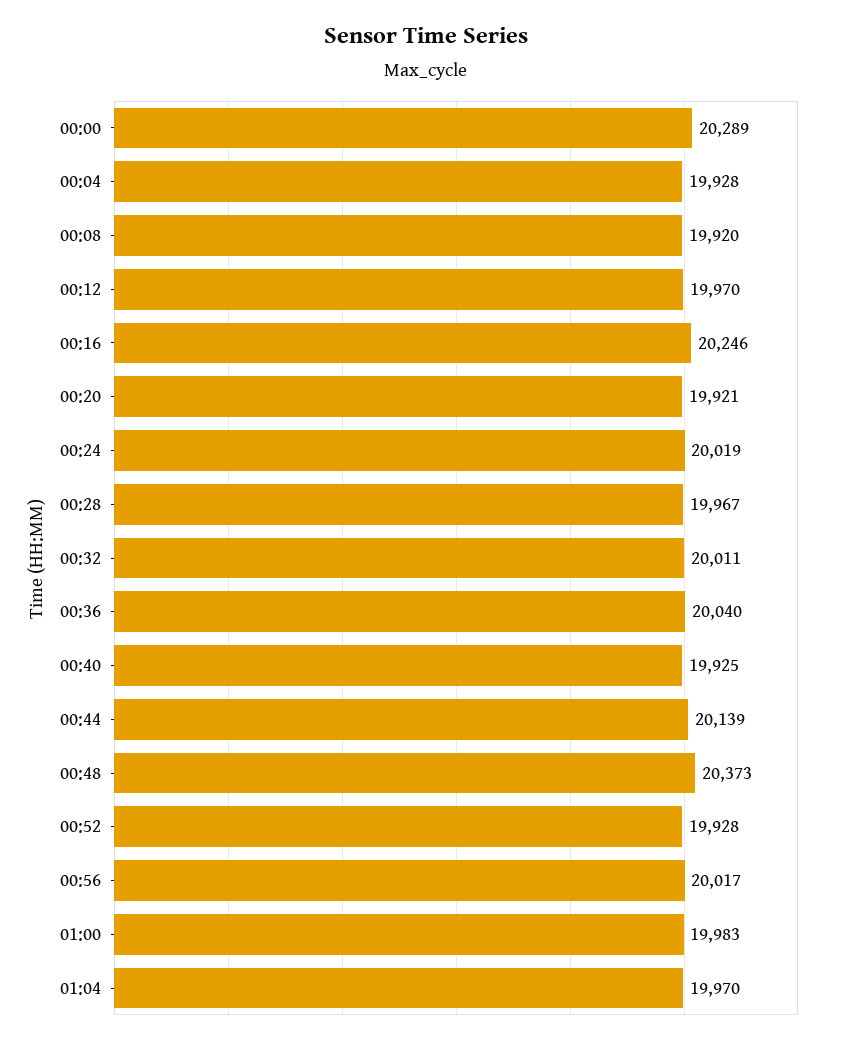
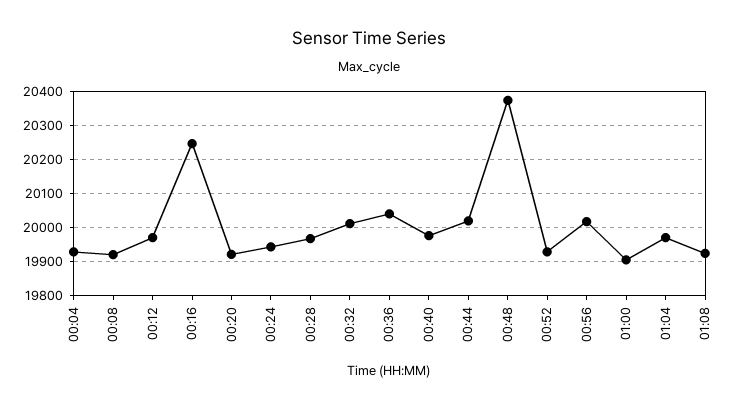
00:00: 20289 -> none
00:24: 20019 -> 19940
00:40: 19925 -> 19980
00:44: 20139 -> 20020
01:00: 19983 -> 19900
01:08: none -> 19920

